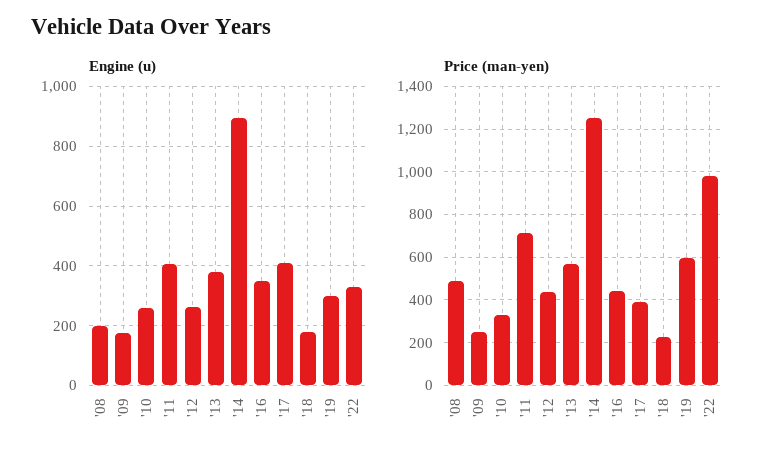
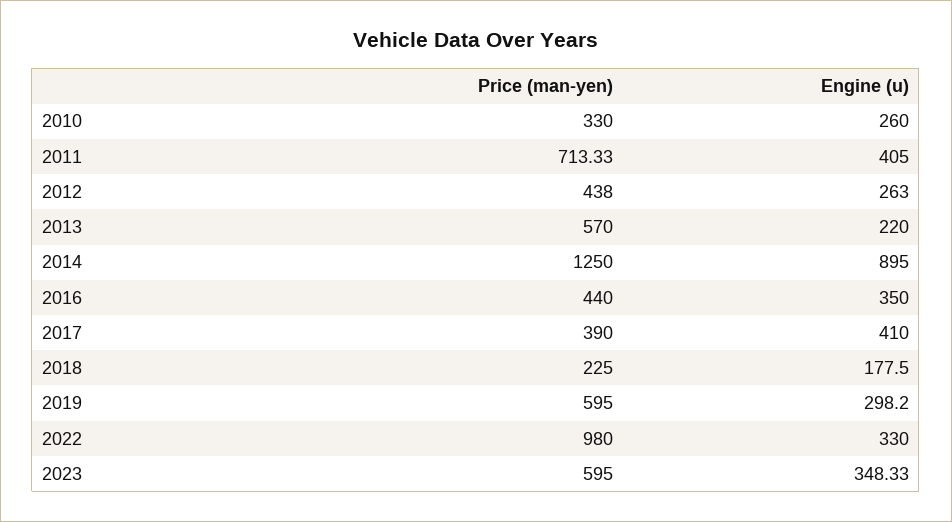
Engine (u), '08: 200 -> none
Engine (u), '09: 175 -> none
Engine (u), '13: 375 -> 220
Price (man-yen), '08: 500 -> none
Price (man-yen), '09: 250 -> none
Price (man-yen), 2023: none -> 595
Engine (u), 2023: none -> 348.33

